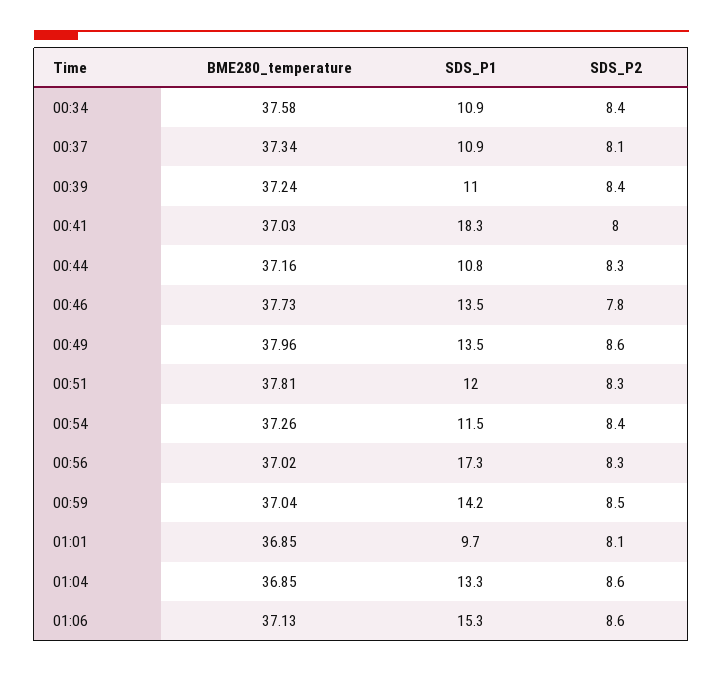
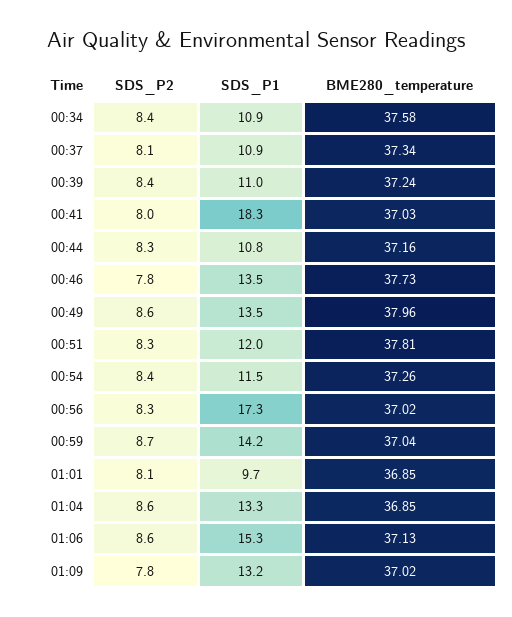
SDS_P2, 00:59: 8.5 -> 8.7
SDS_P2, 01:09: none -> 7.8
SDS_P1, 01:09: none -> 13.2
BME280_temperature, 01:09: none -> 37.02

